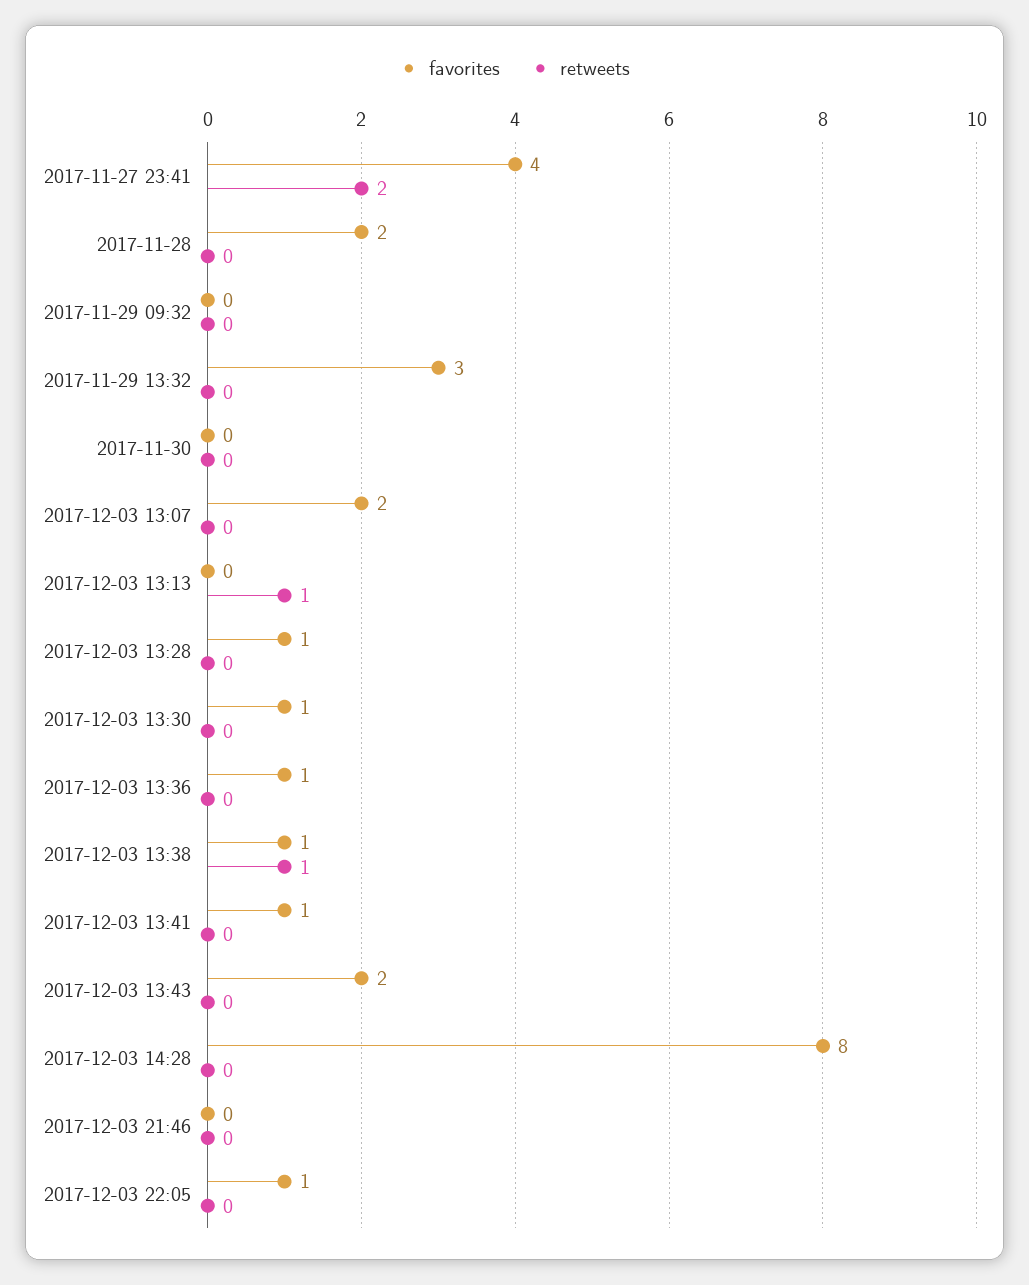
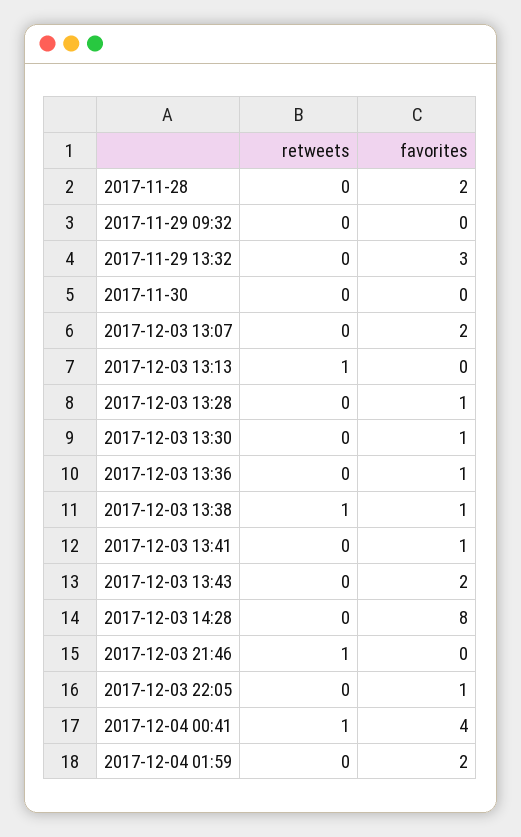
favorites, 2017-11-27 23:41: 4 -> none
retweets, 2017-11-27 23:41: 2 -> none
retweets, 2017-12-03 21:46: 0 -> 1
retweets, 2017-12-04 00:41: none -> 1
favorites, 2017-12-04 00:41: none -> 4
retweets, 2017-12-04 01:59: none -> 0
favorites, 2017-12-04 01:59: none -> 2

